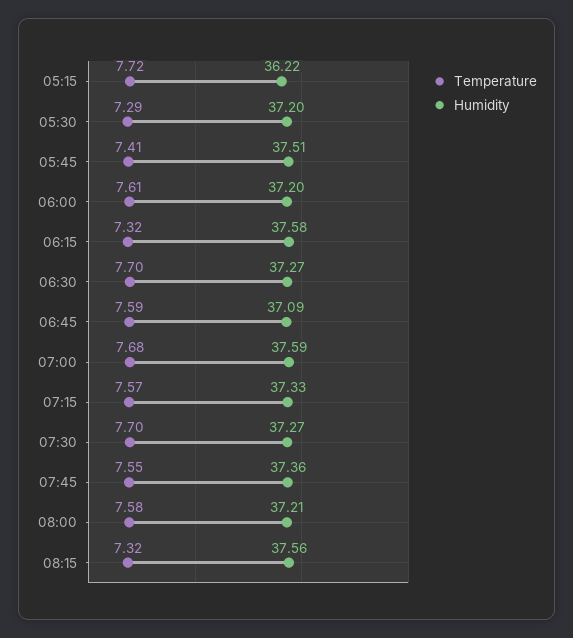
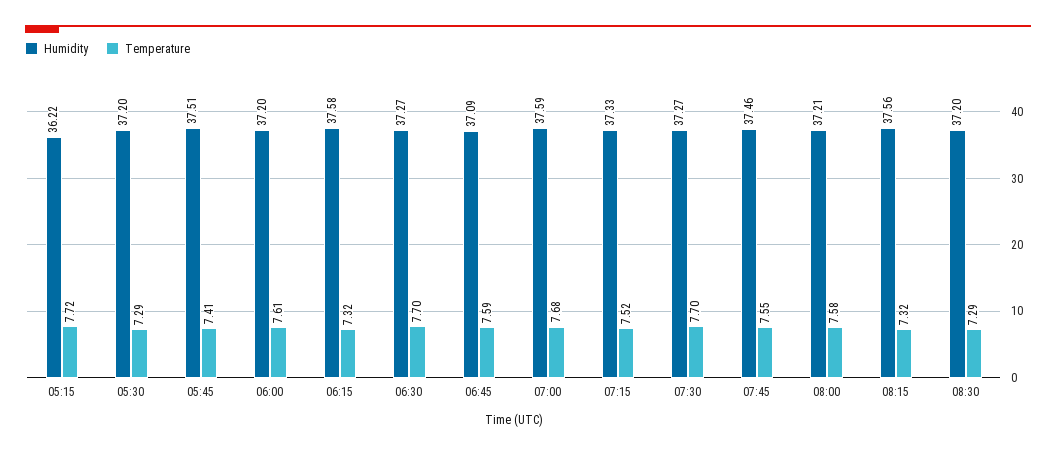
Temperature, 07:15: 7.57 -> 7.52
Humidity, 07:45: 37.36 -> 37.46
Humidity, 08:30: none -> 37.2
Temperature, 08:30: none -> 7.29

